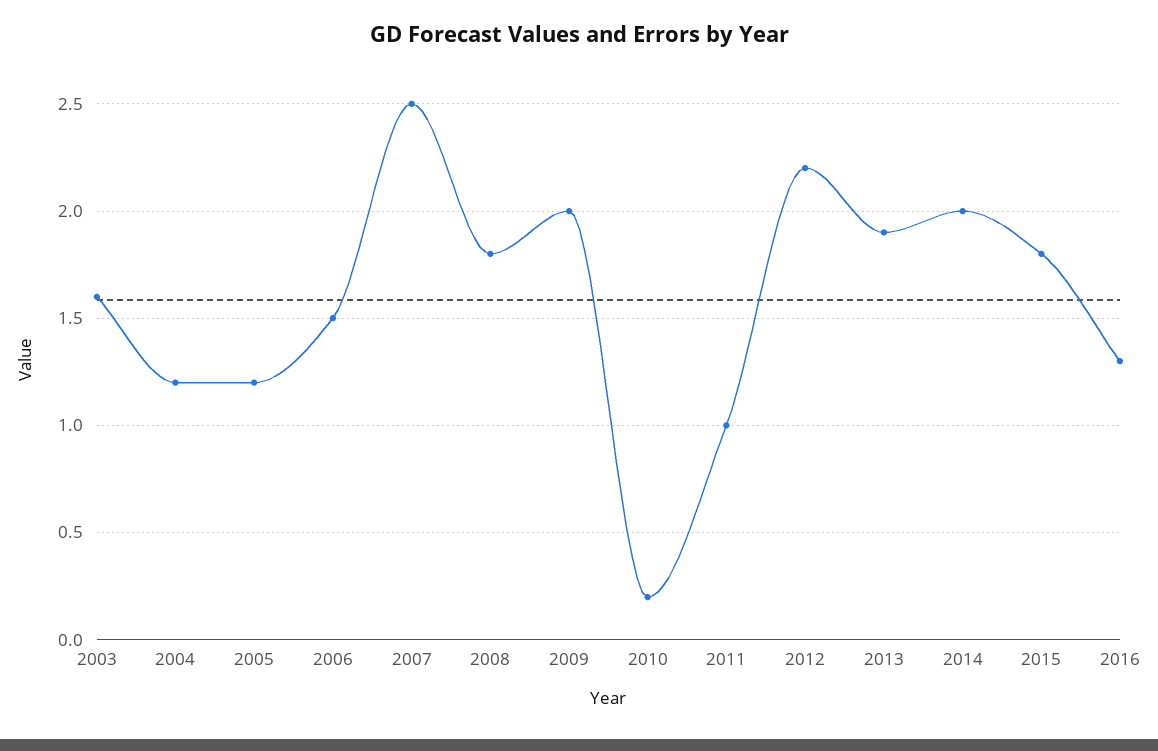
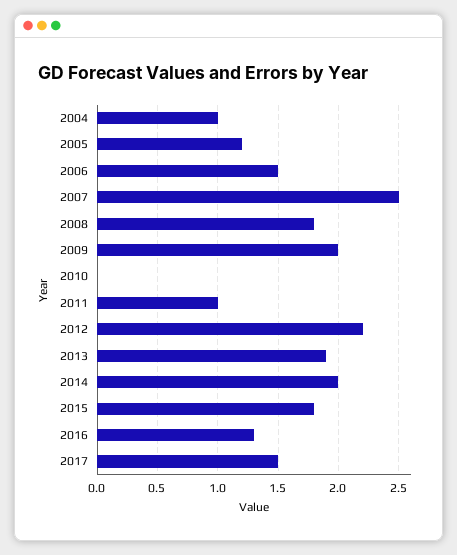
2003: 1.6 -> none
2004: 1.2 -> 1
2010: 0.2 -> 0
2017: none -> 1.5

